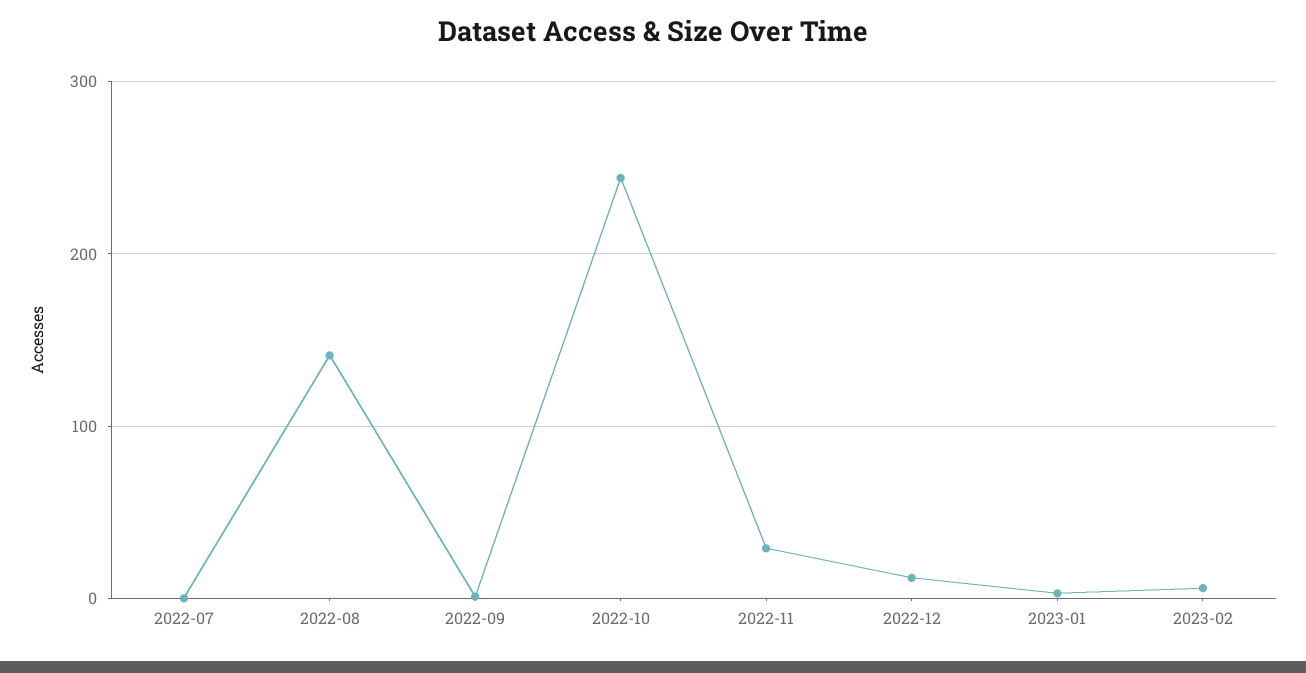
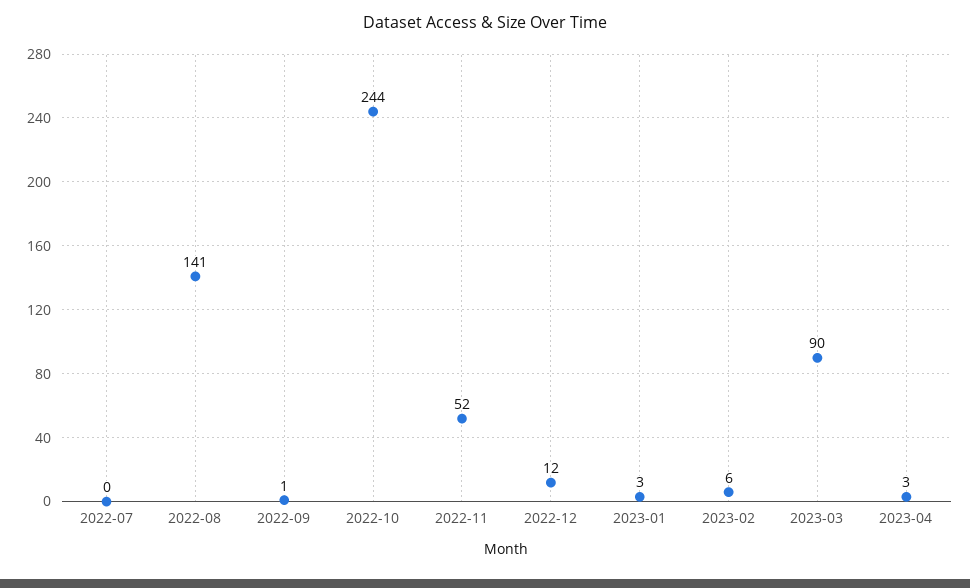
2022-11: 30 -> 52
2023-03: none -> 90
2023-04: none -> 3

